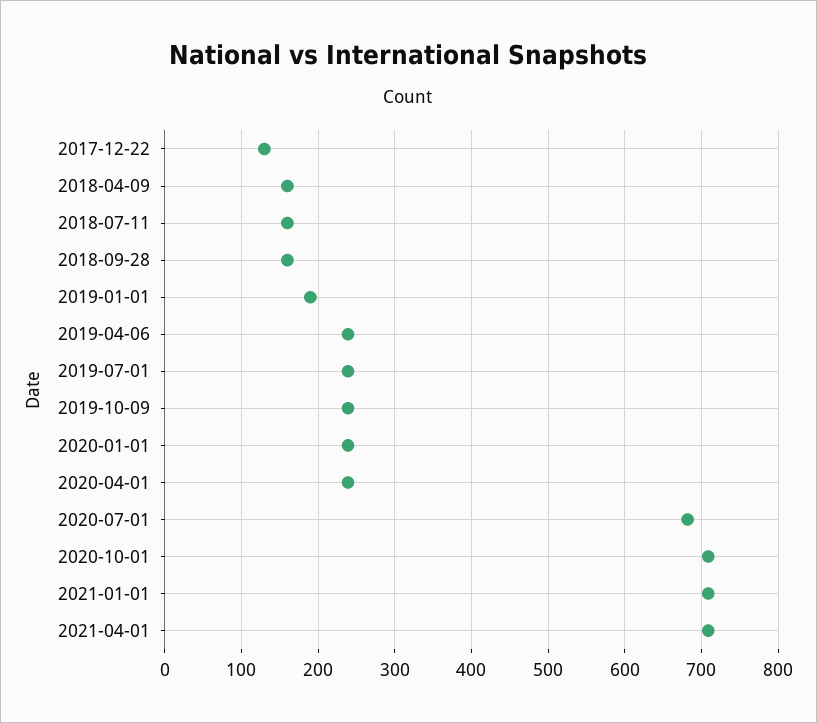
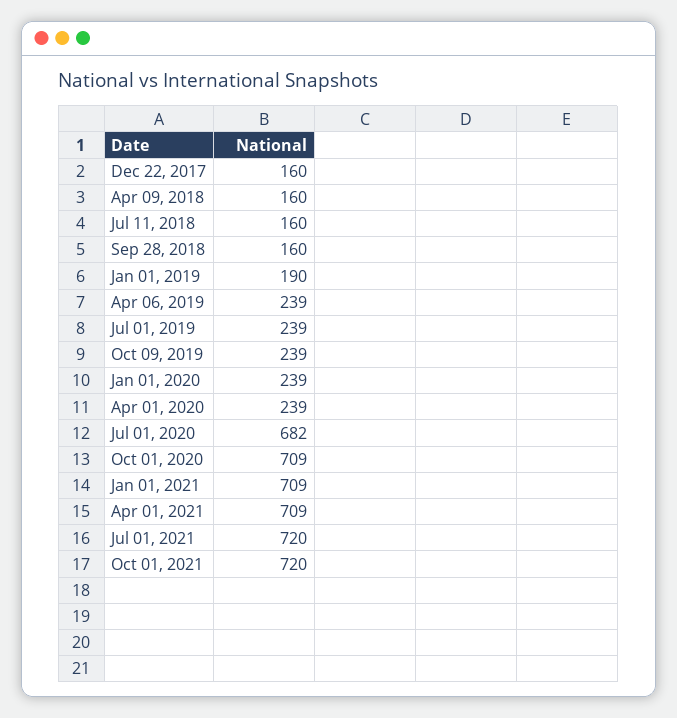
2017-12-22: 130 -> 160
Jul 01, 2021: none -> 720
Oct 01, 2021: none -> 720

